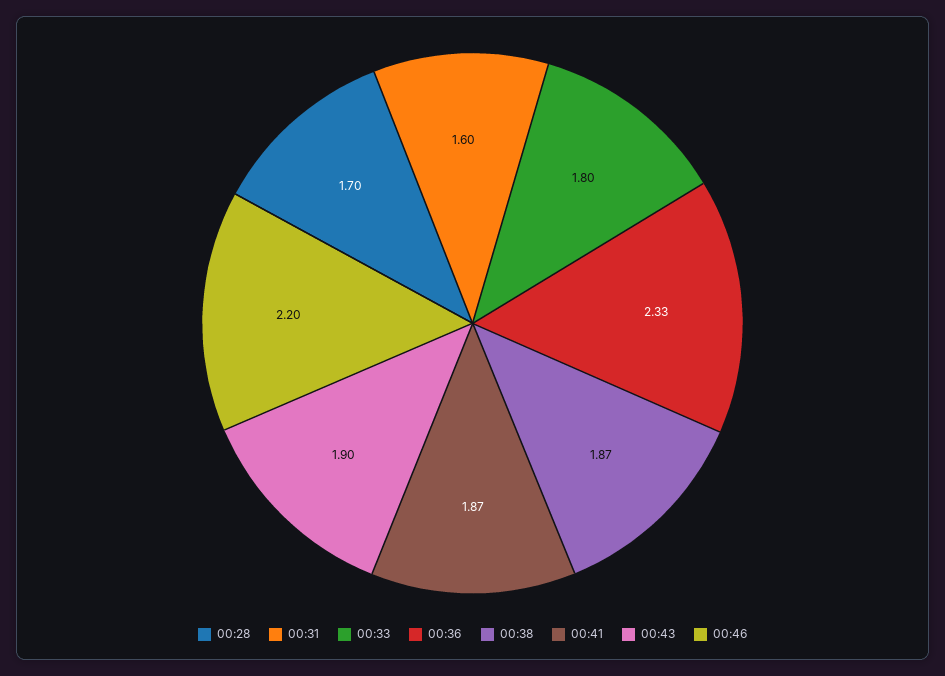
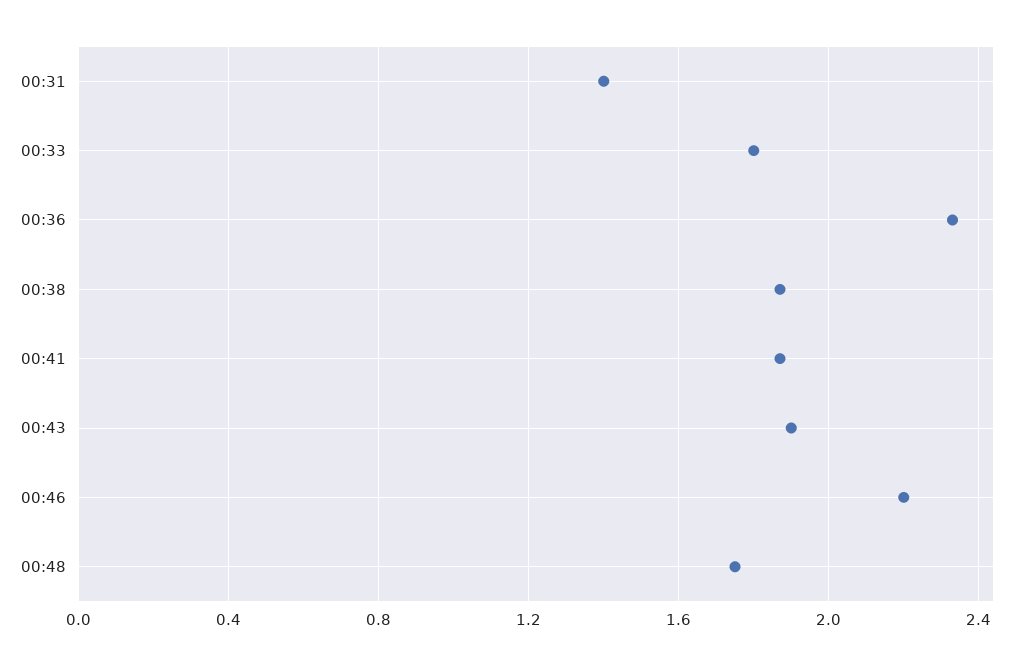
00:28: 1.7 -> none
00:31: 1.6 -> 1.4
00:48: none -> 1.75

